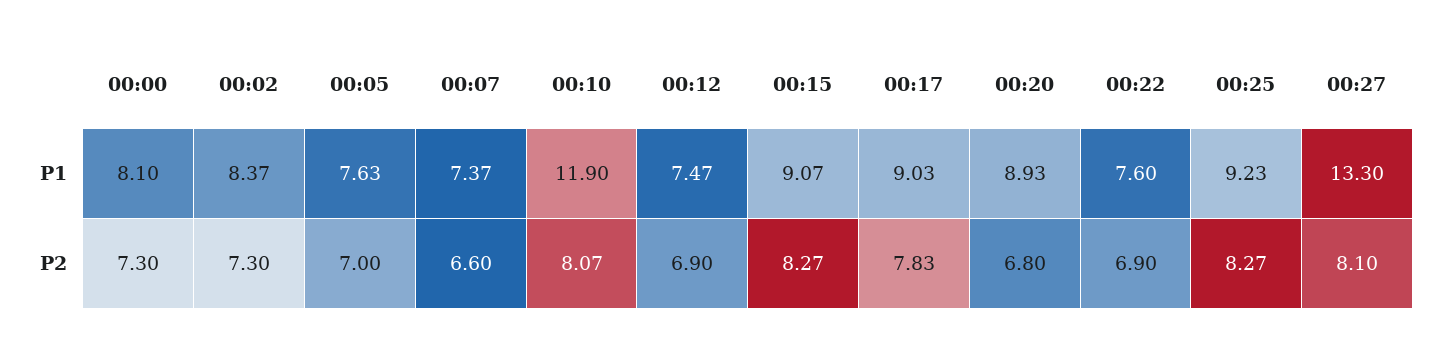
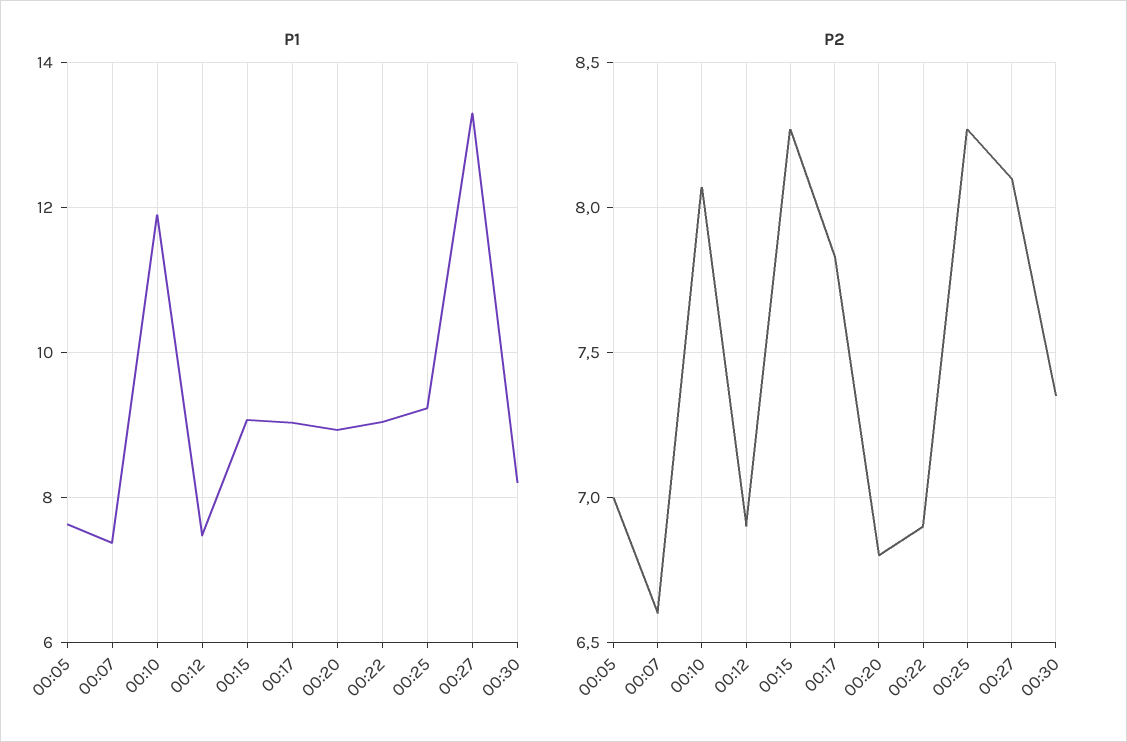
P1, 00:00: 8.1 -> none
P1, 00:02: 8.37 -> none
P1, 00:22: 7.6 -> 9
P2, 00:00: 7.3 -> none
P2, 00:02: 7.3 -> none
P1, 00:30: none -> 8.2
P2, 00:30: none -> 7.35

